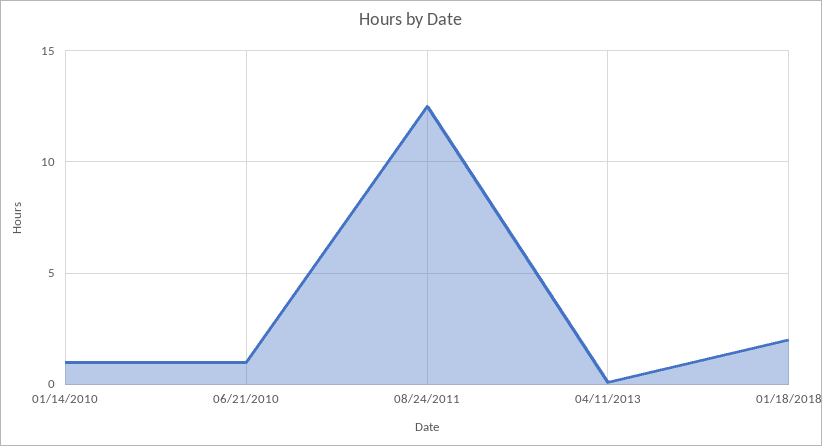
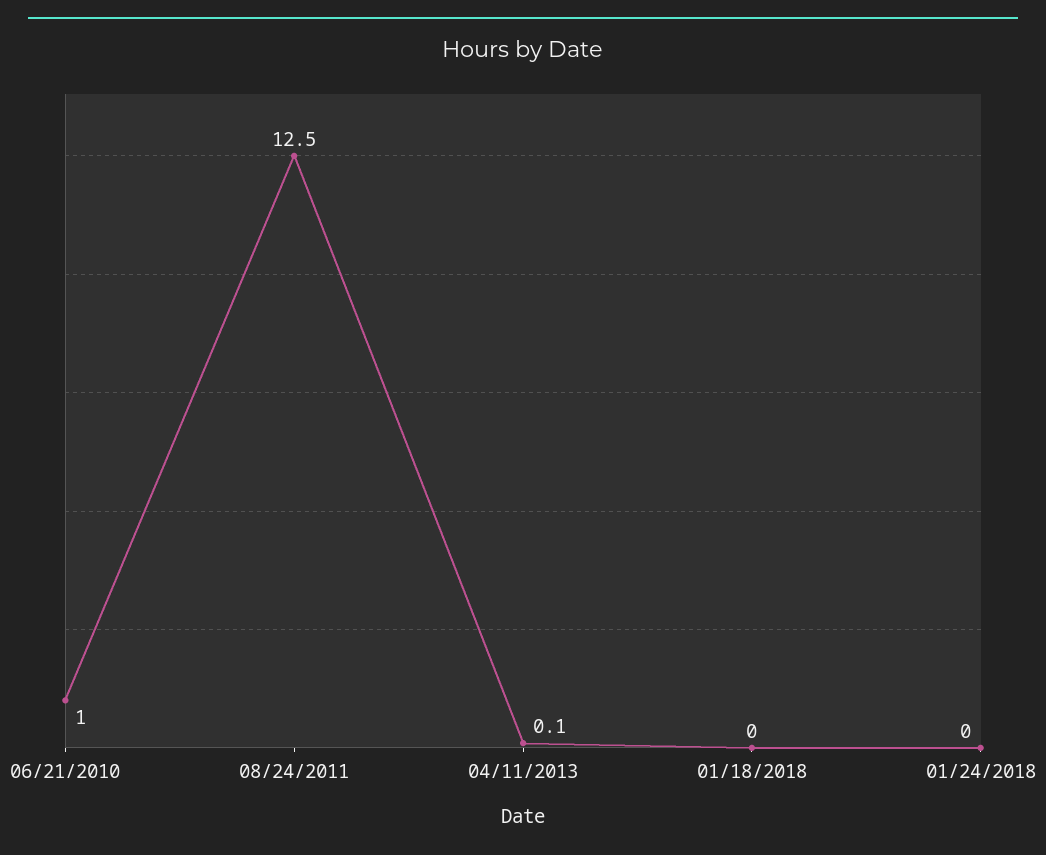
01/14/2010: 1 -> none
01/18/2018: 2 -> 0
01/24/2018: none -> 0

